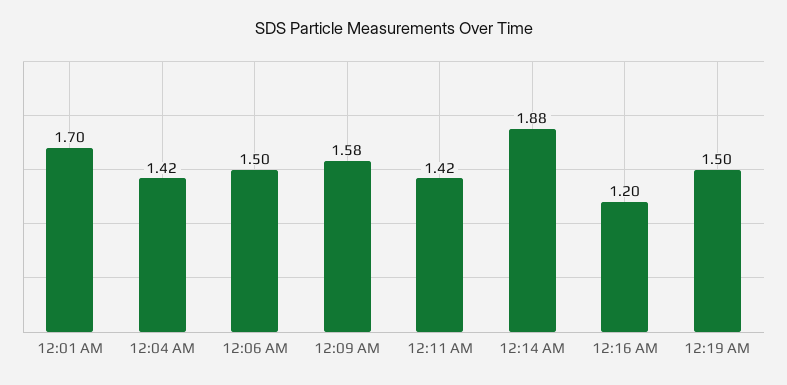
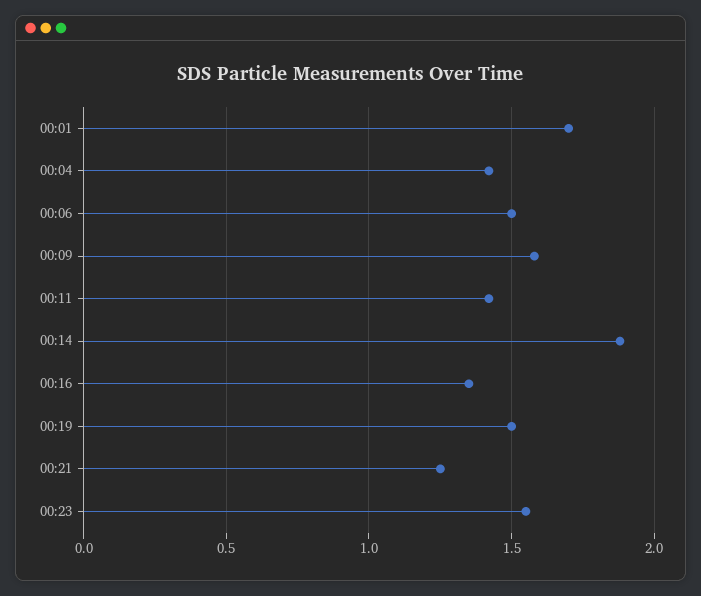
12:16 AM: 1.2 -> 1.35
00:21: none -> 1.25
00:23: none -> 1.55

